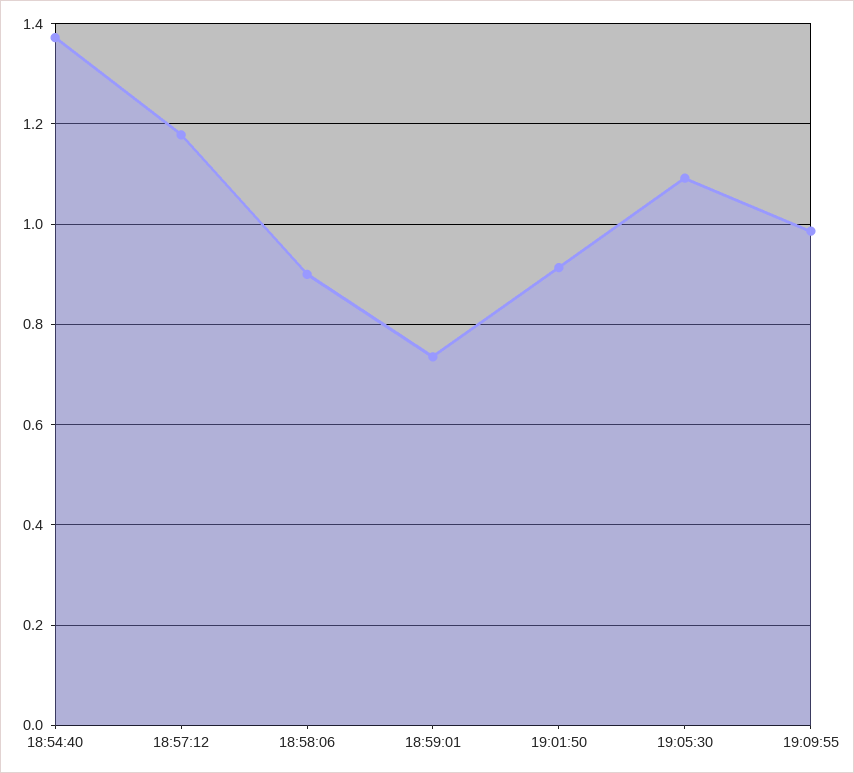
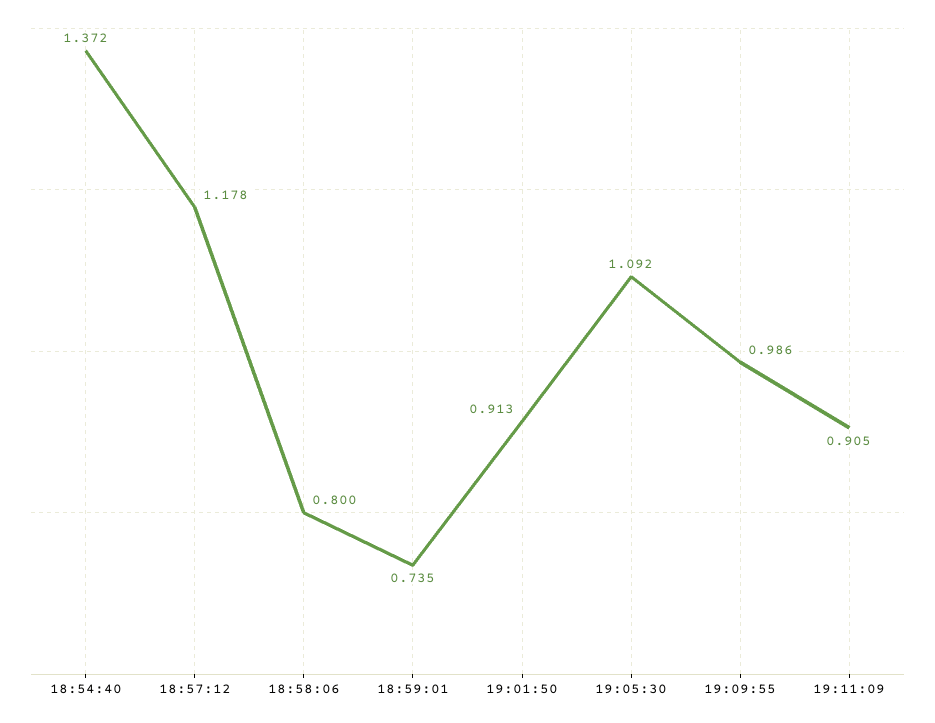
18:58:06: 0.9 -> 0.8
19:11:09: none -> 0.905

